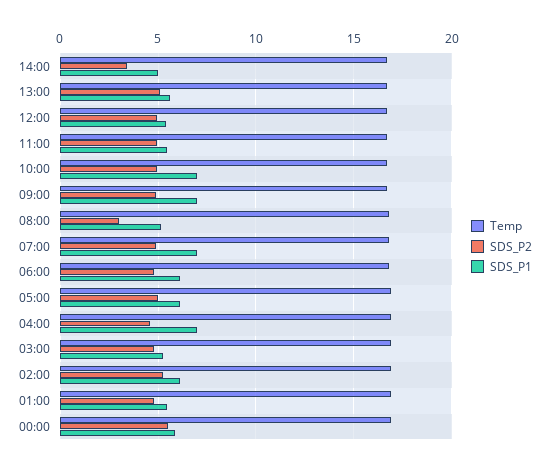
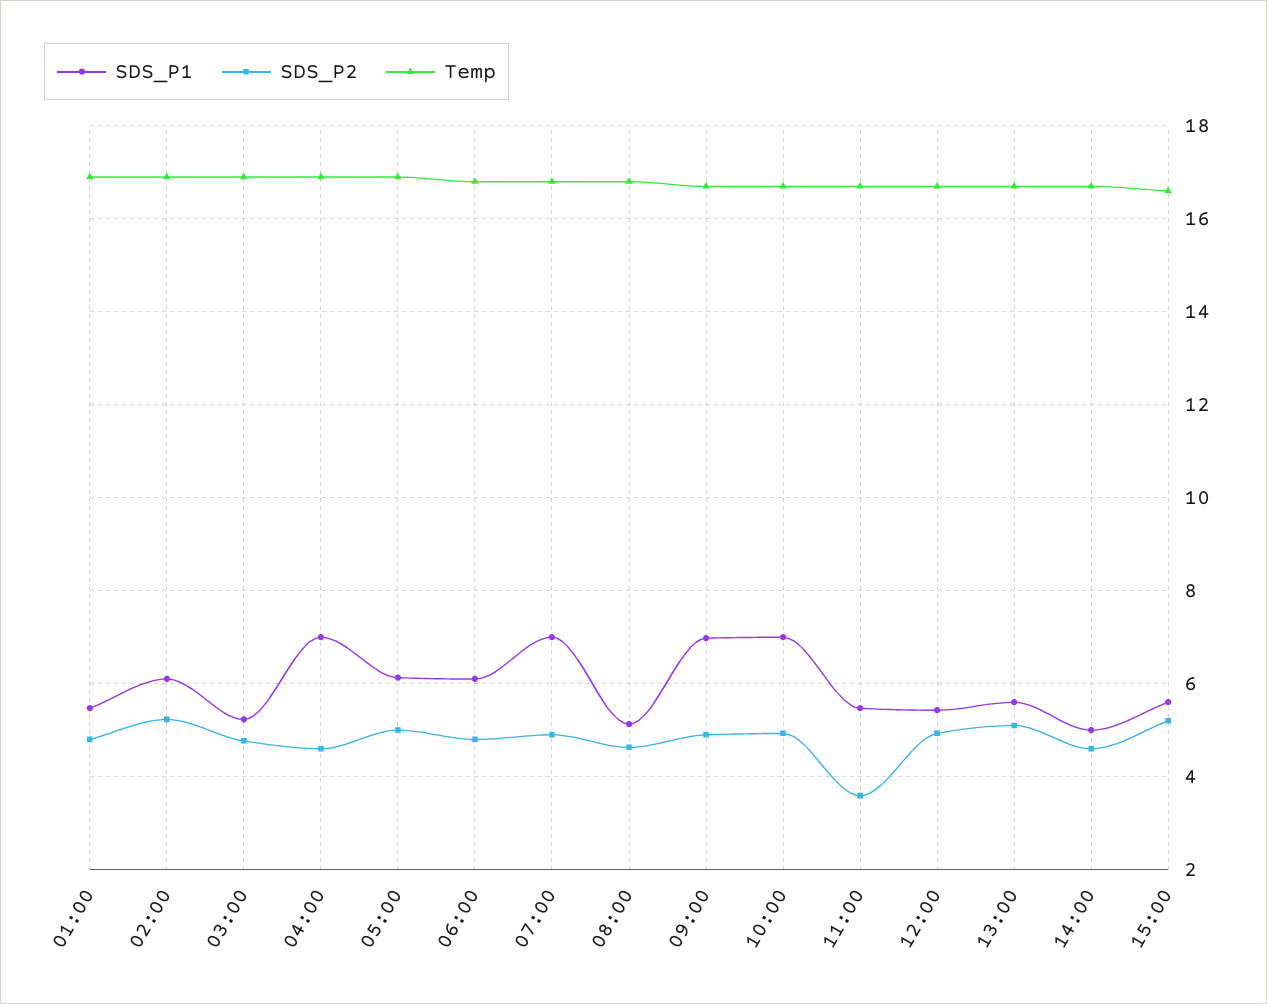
SDS_P2, 14:00: 3.5 -> 4.6
SDS_P2, 11:00: 5 -> 3.6
SDS_P2, 08:00: 3 -> 4.6
Temp, 00:00: 17 -> none
SDS_P2, 00:00: 5.5 -> none
SDS_P1, 00:00: 6 -> none
SDS_P1, 15:00: none -> 5.6
SDS_P2, 15:00: none -> 5.2
Temp, 15:00: none -> 16.6

